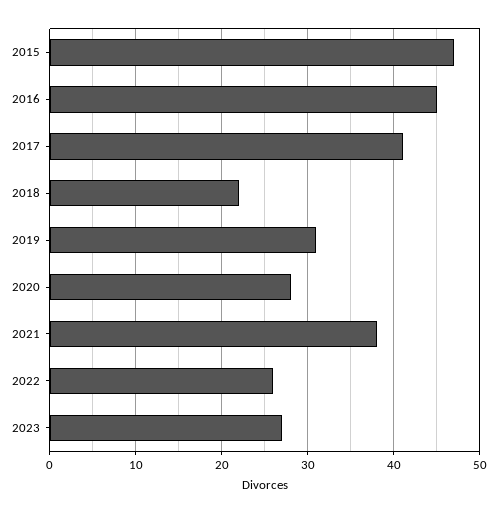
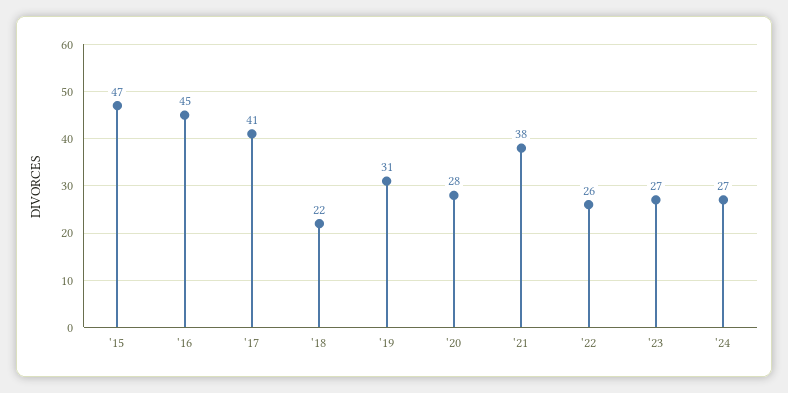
'24: none -> 27

